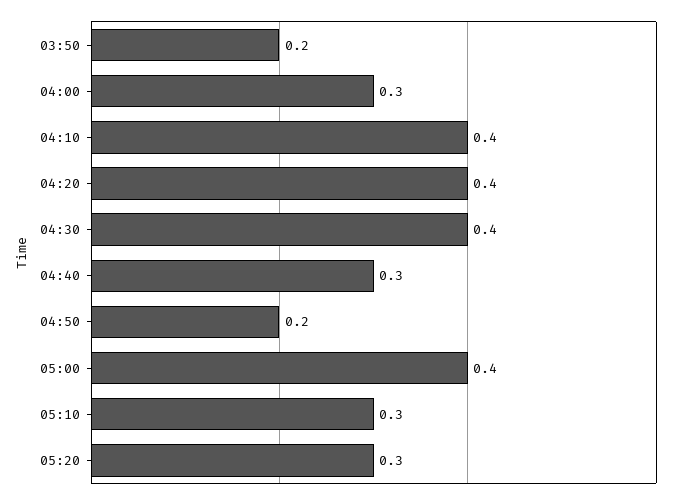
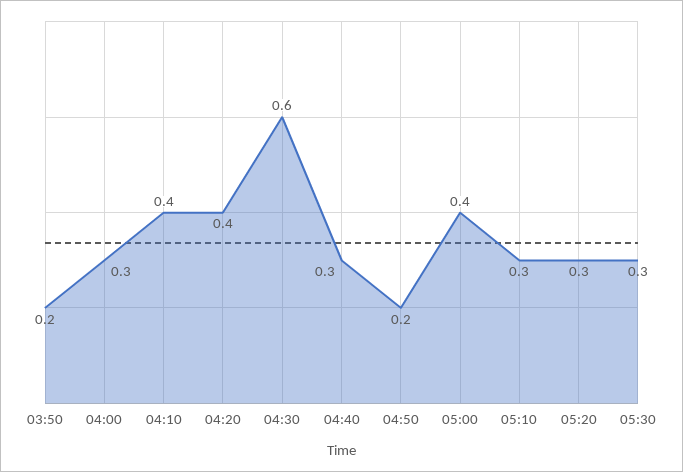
04:30: 0.4 -> 0.6
05:30: none -> 0.3

